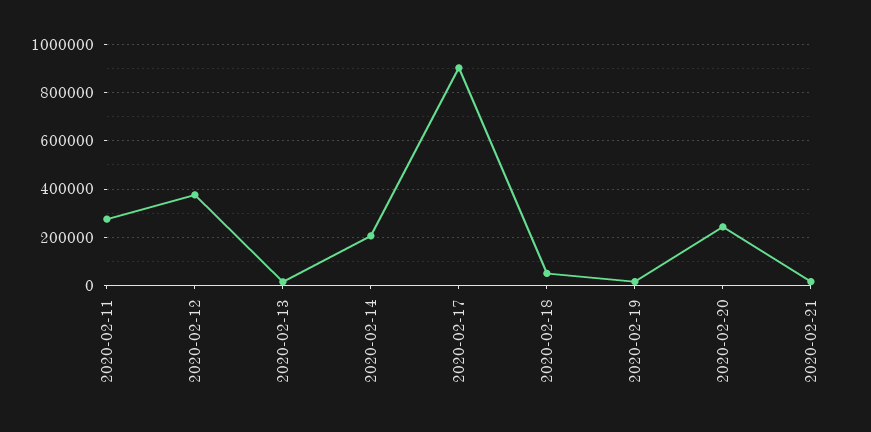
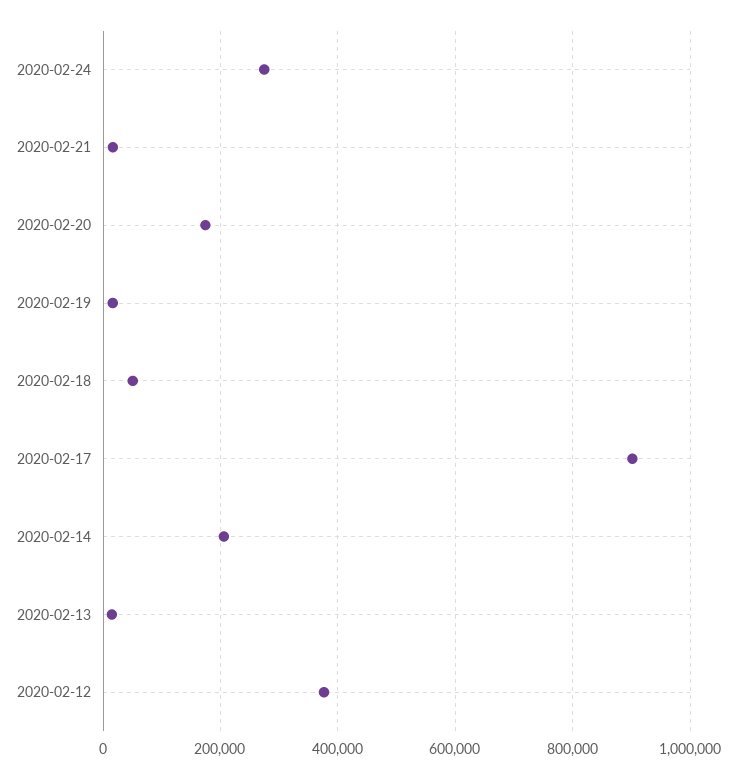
2020-02-11: 275000 -> none
2020-02-20: 250000 -> 180000
2020-02-24: none -> 280000

